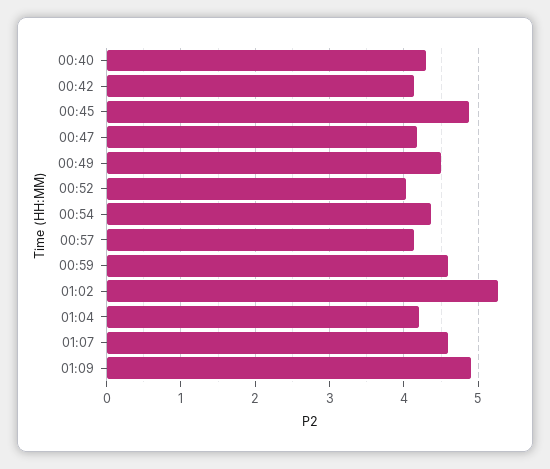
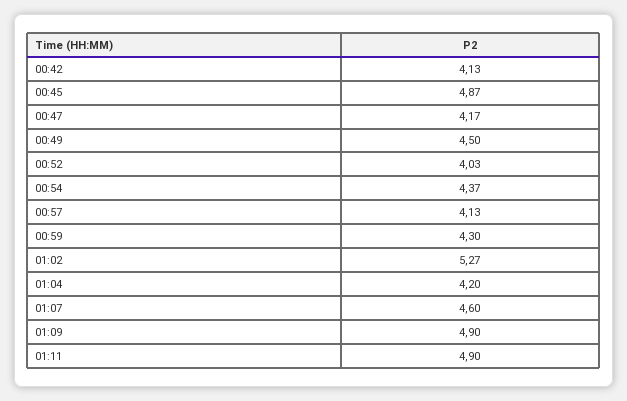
00:40: 4.3 -> none
00:59: 4.6 -> 4.3
01:11: none -> 4.9

